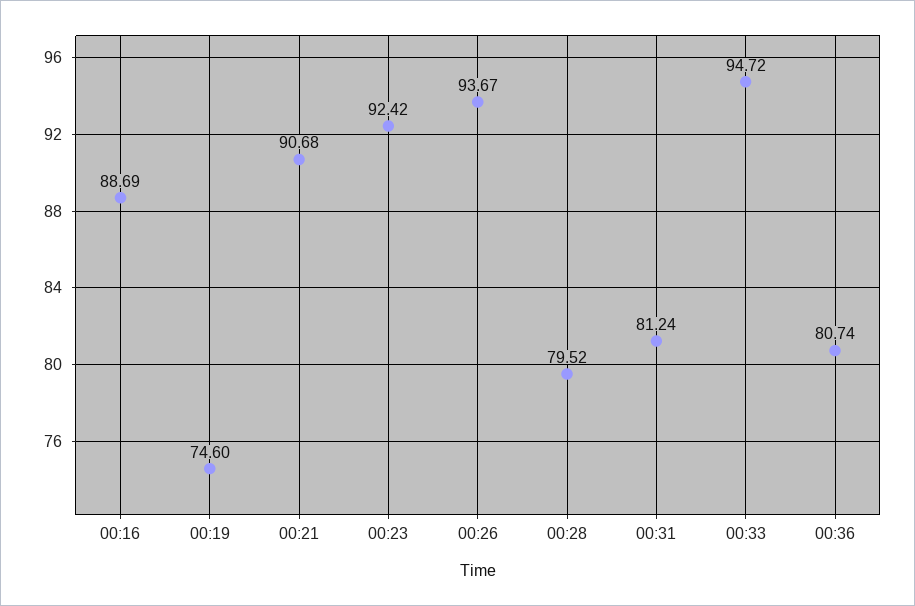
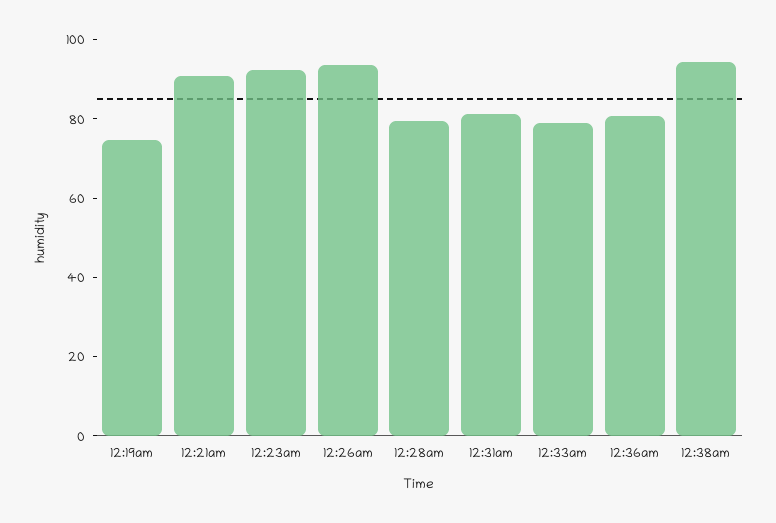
00:16: 88.69 -> none
00:33: 94.72 -> 80
12:38am: none -> 95

